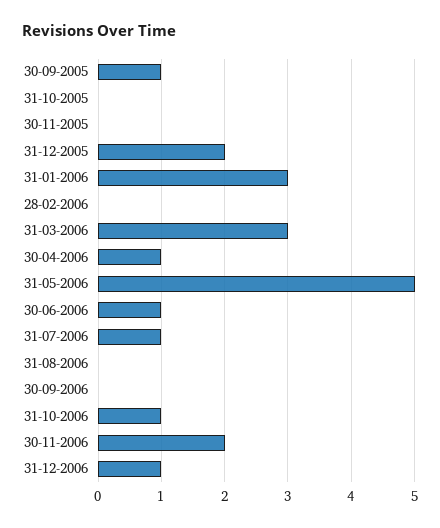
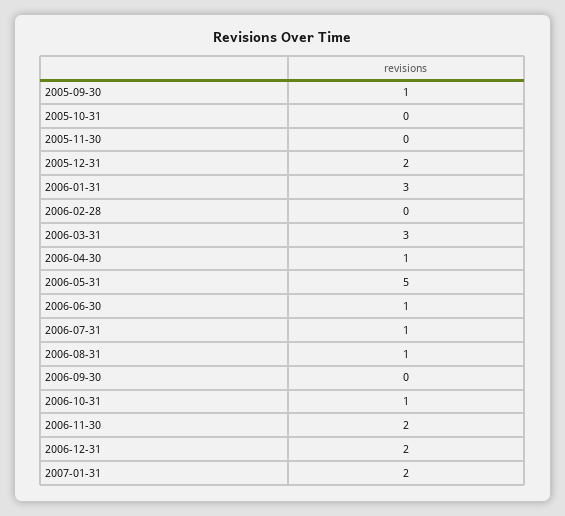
31-08-2006: 0 -> 1
31-12-2006: 1 -> 2
2007-01-31: none -> 2

